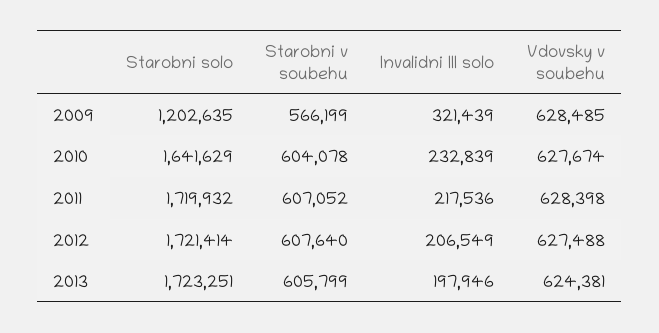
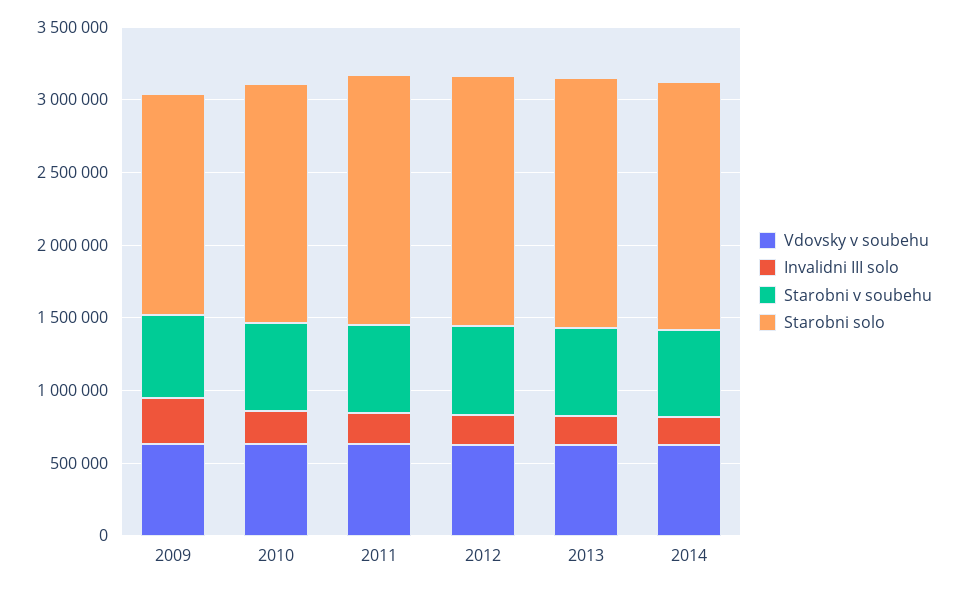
Starobni solo, 2009: 1202635 -> 1500000
Vdovsky v soubehu, 2014: none -> 600000
Invalidni III solo, 2014: none -> 200000
Starobni v soubehu, 2014: none -> 600000
Starobni solo, 2014: none -> 1700000

